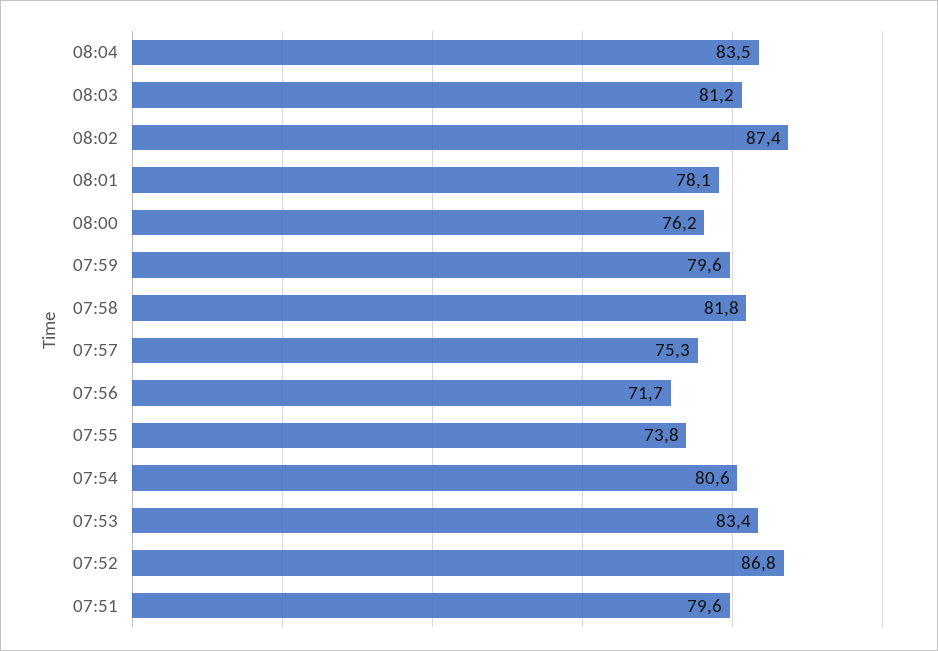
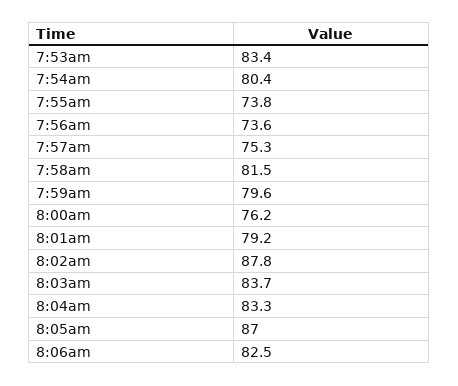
08:04: 83.5 -> 83.3
08:03: 81.2 -> 83.7
08:02: 87.4 -> 87.8
08:01: 78.1 -> 79.2
07:58: 81.8 -> 81.5
07:56: 71.7 -> 73.6
07:54: 80.6 -> 80.4
07:52: 86.8 -> none
07:51: 79.6 -> none
8:05am: none -> 87
8:06am: none -> 82.5

